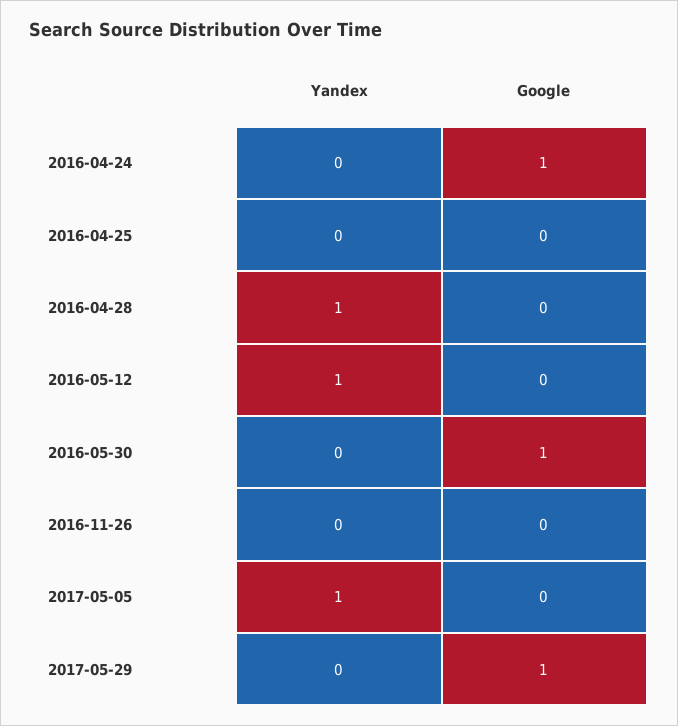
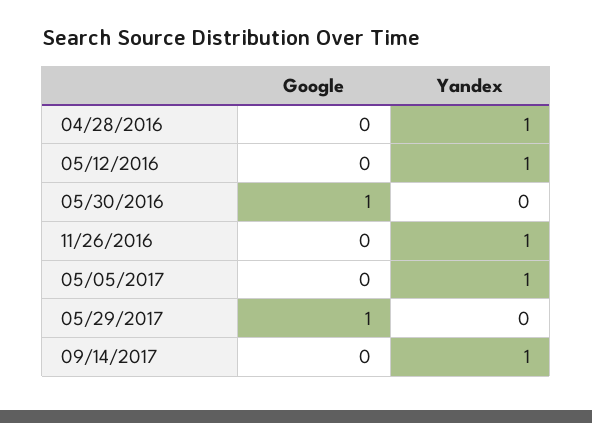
Yandex, 2016-04-24: 0 -> none
Google, 2016-04-24: 1 -> none
Yandex, 2016-04-25: 0 -> none
Google, 2016-04-25: 0 -> none
Yandex, 2016-11-26: 0 -> 1
Google, 09/14/2017: none -> 0
Yandex, 09/14/2017: none -> 1

